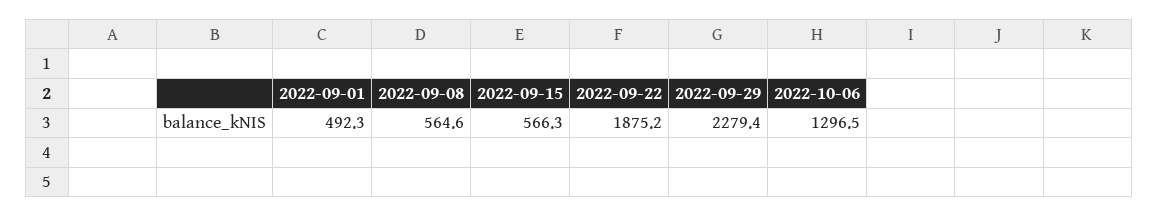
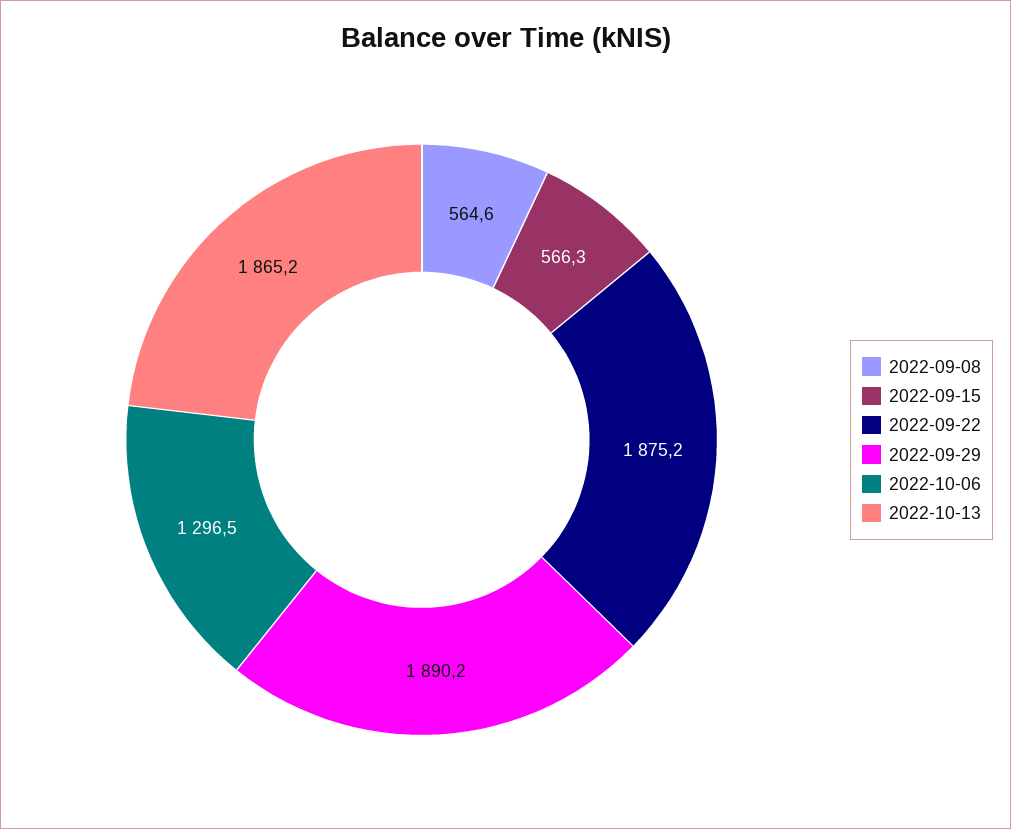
2022-09-01: 492.3 -> none
2022-09-29: 2279.4 -> 1890.2
2022-10-13: none -> 1865.2

